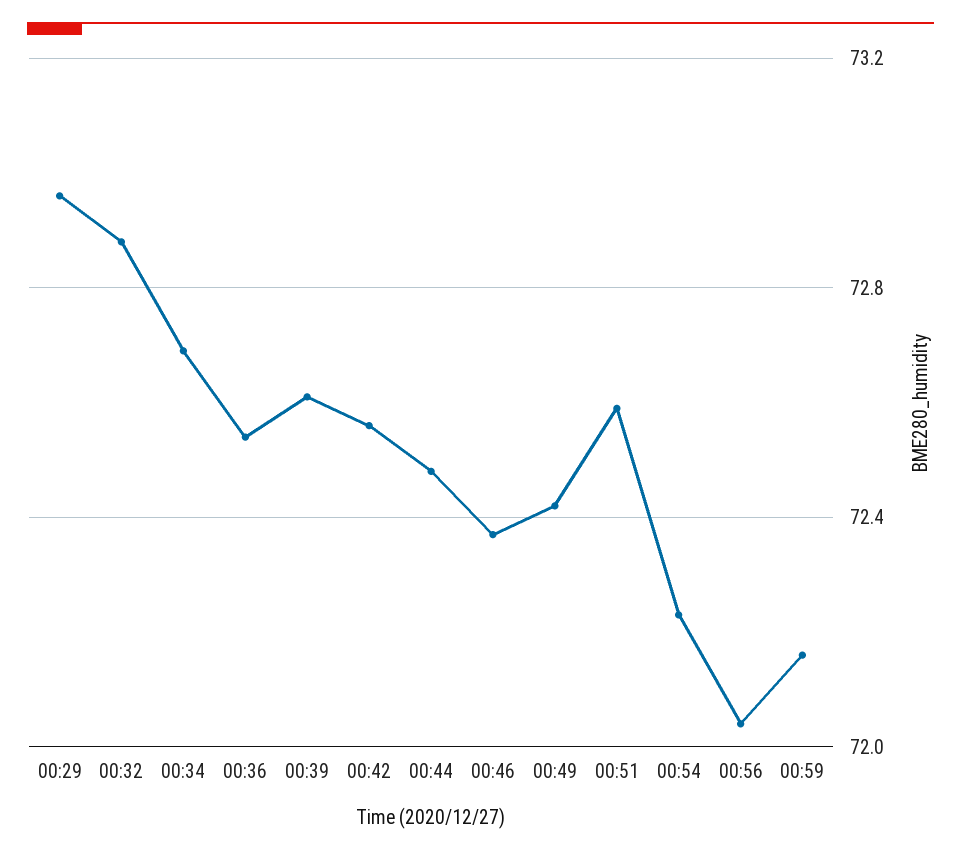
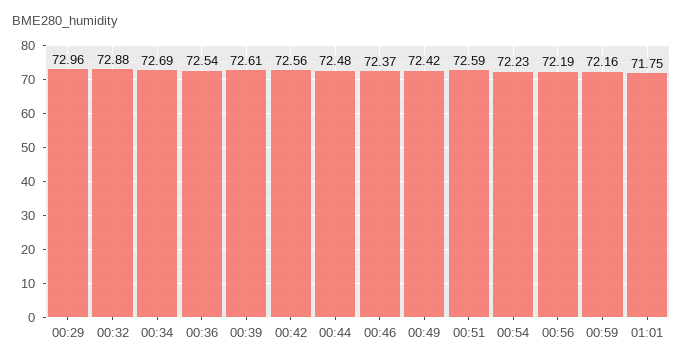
00:56: 72.05 -> 72.19
01:01: none -> 71.75

